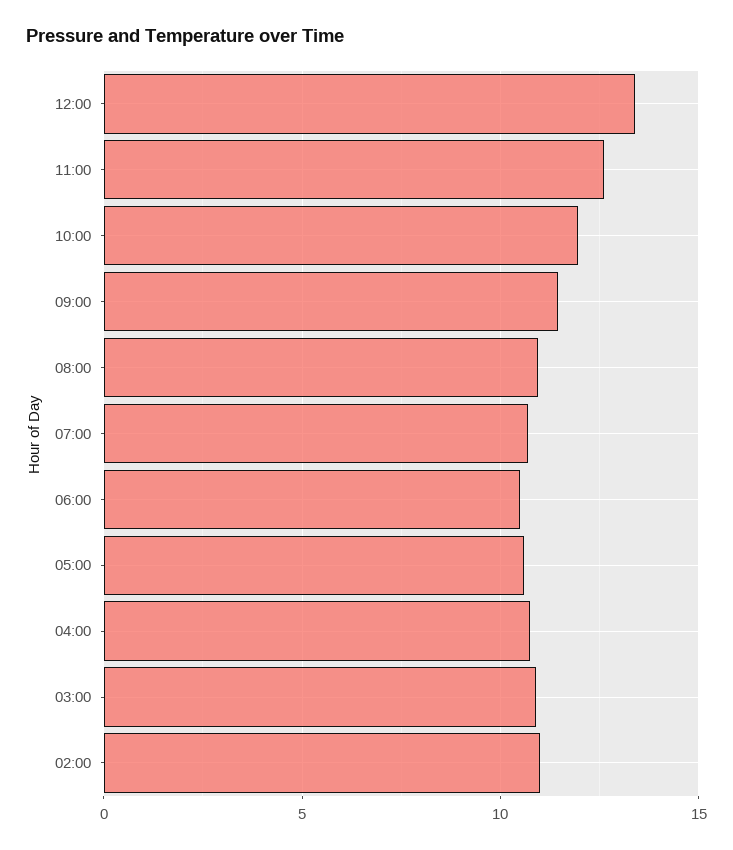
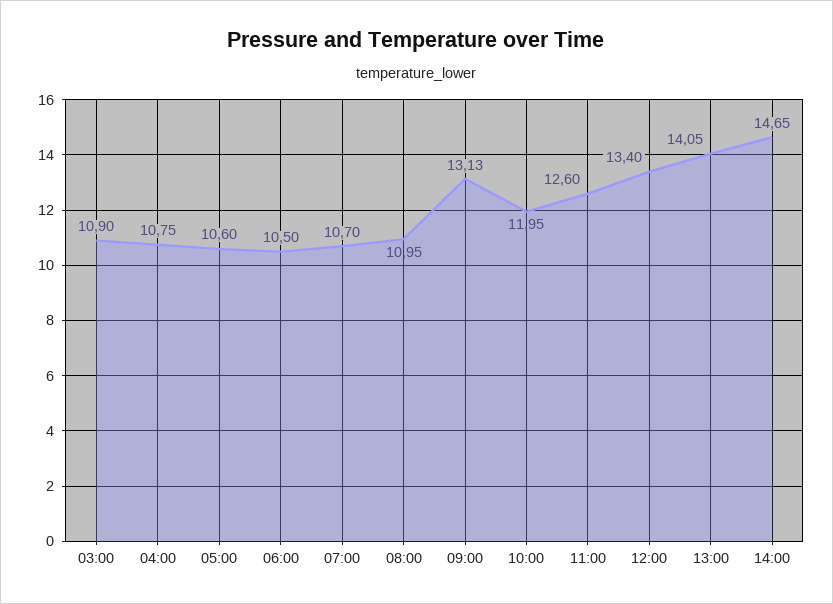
09:00: 11.5 -> 13.13
02:00: 11 -> none
13:00: none -> 14.05
14:00: none -> 14.65

